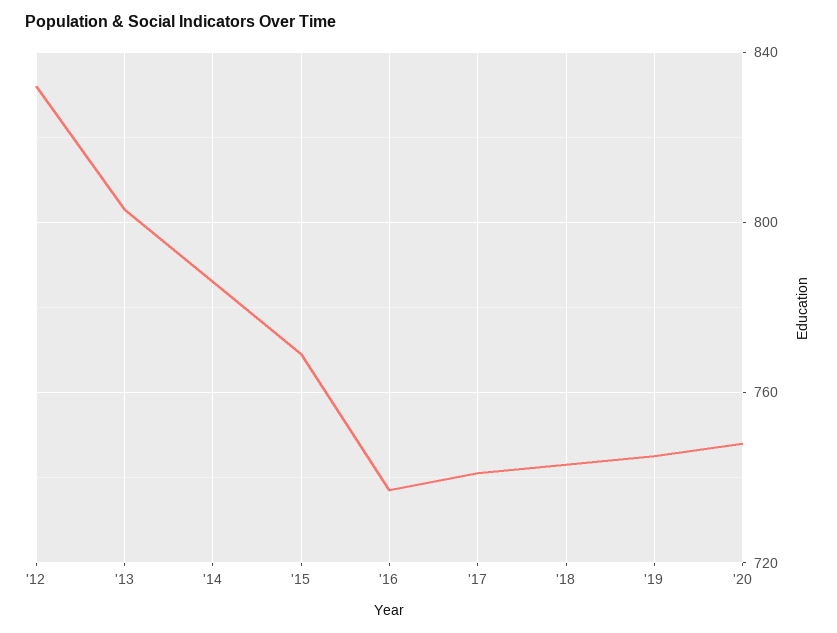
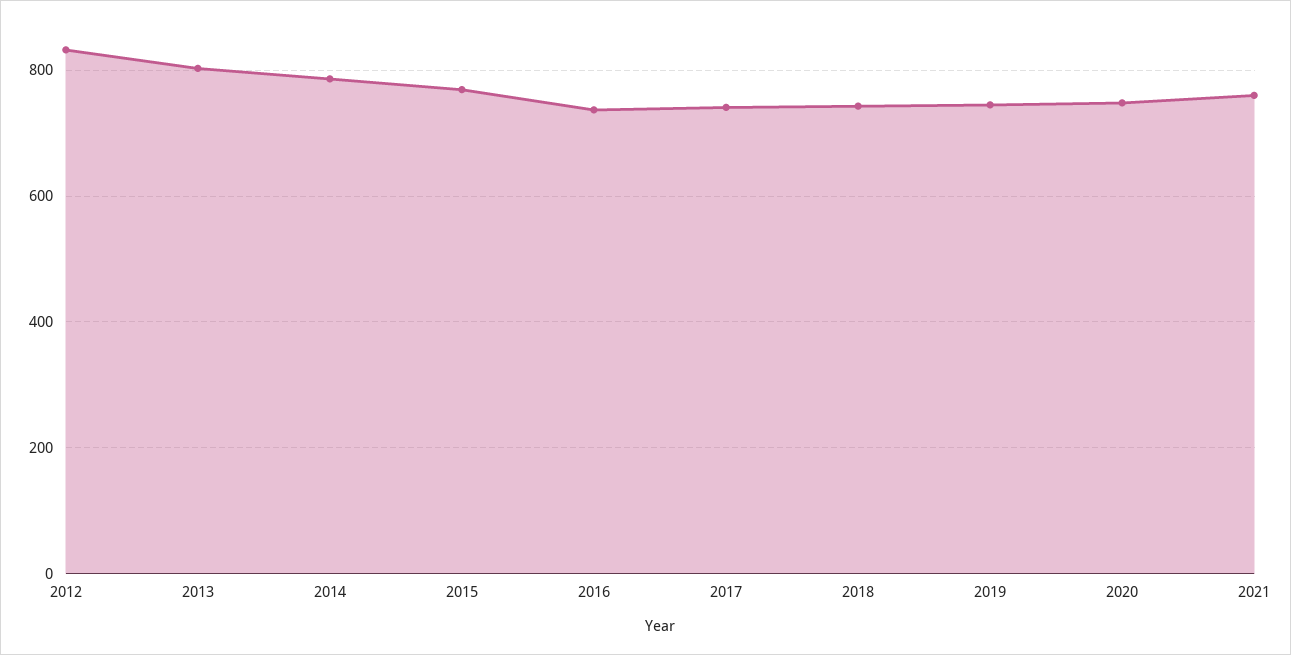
2021: none -> 760

